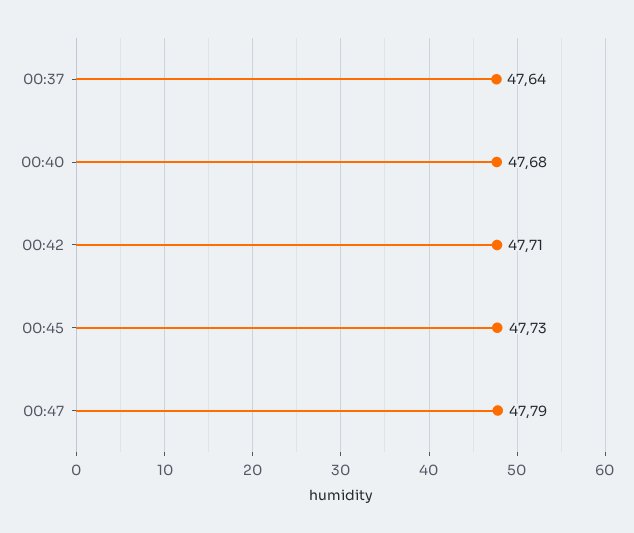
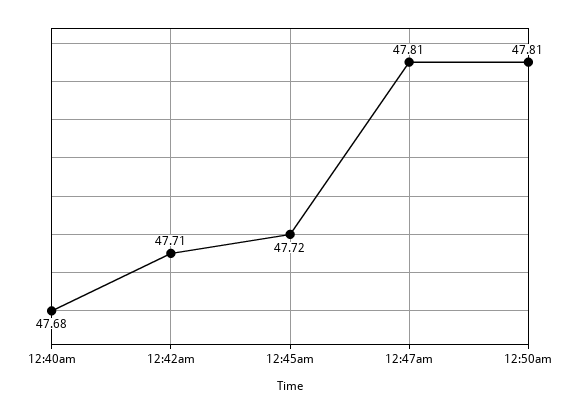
00:37: 47.64 -> none
00:45: 47.73 -> 47.72
00:47: 47.79 -> 47.81
12:50am: none -> 47.81

